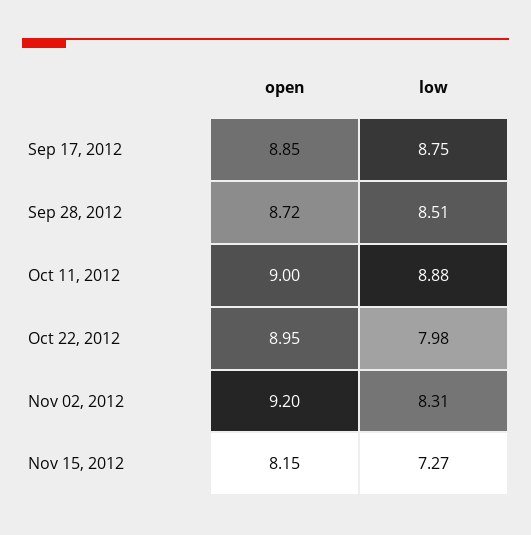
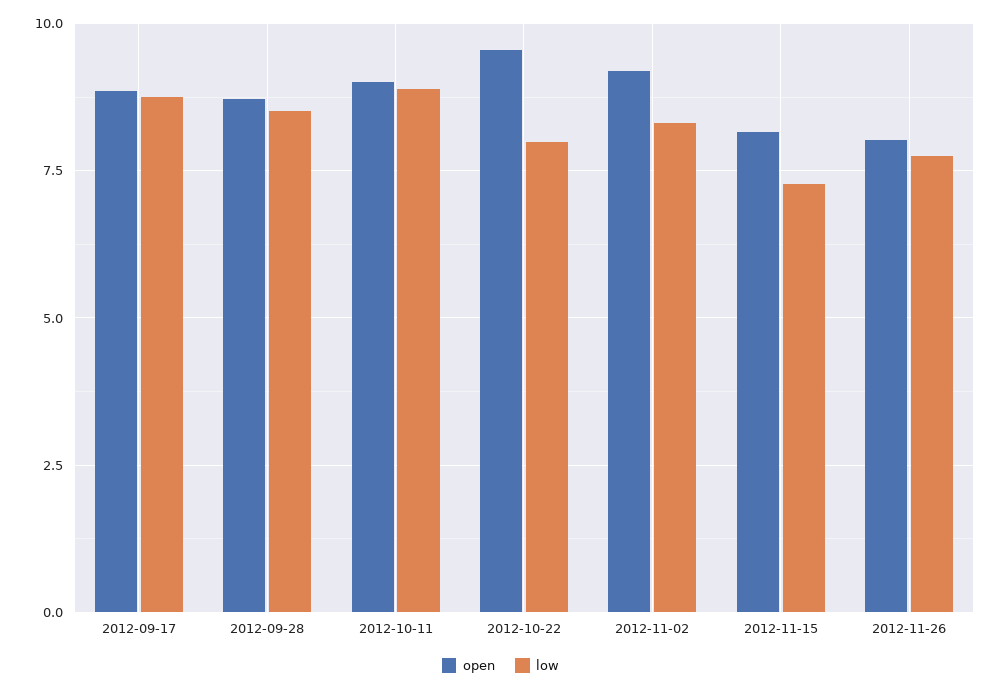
open, Oct 22, 2012: 8.95 -> 9.5
open, 2012-11-26: none -> 8
low, 2012-11-26: none -> 7.75

